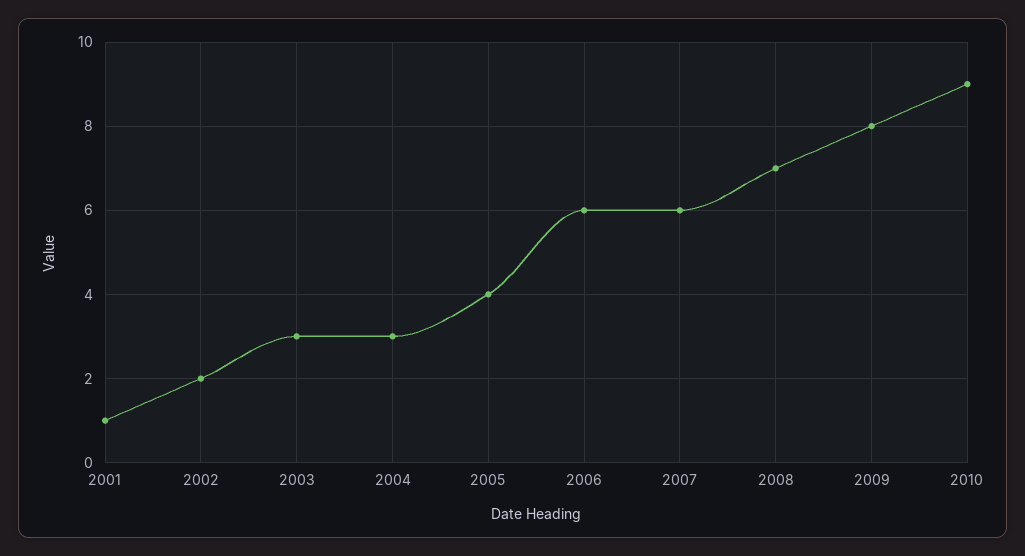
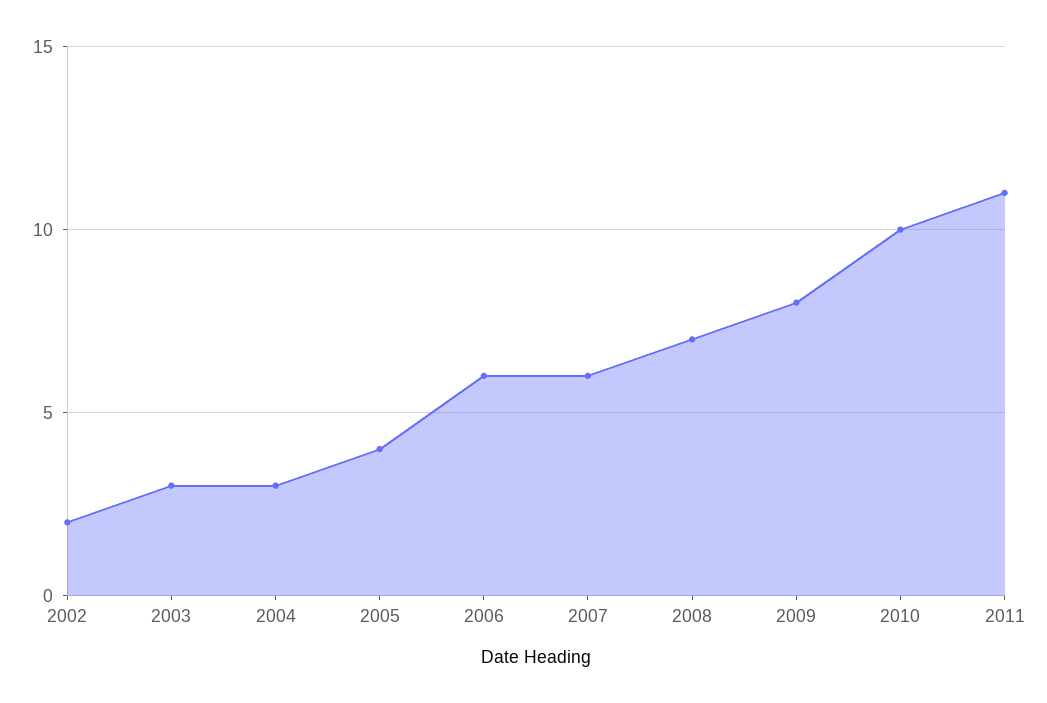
2001: 1 -> none
2010: 9 -> 10
2011: none -> 11

